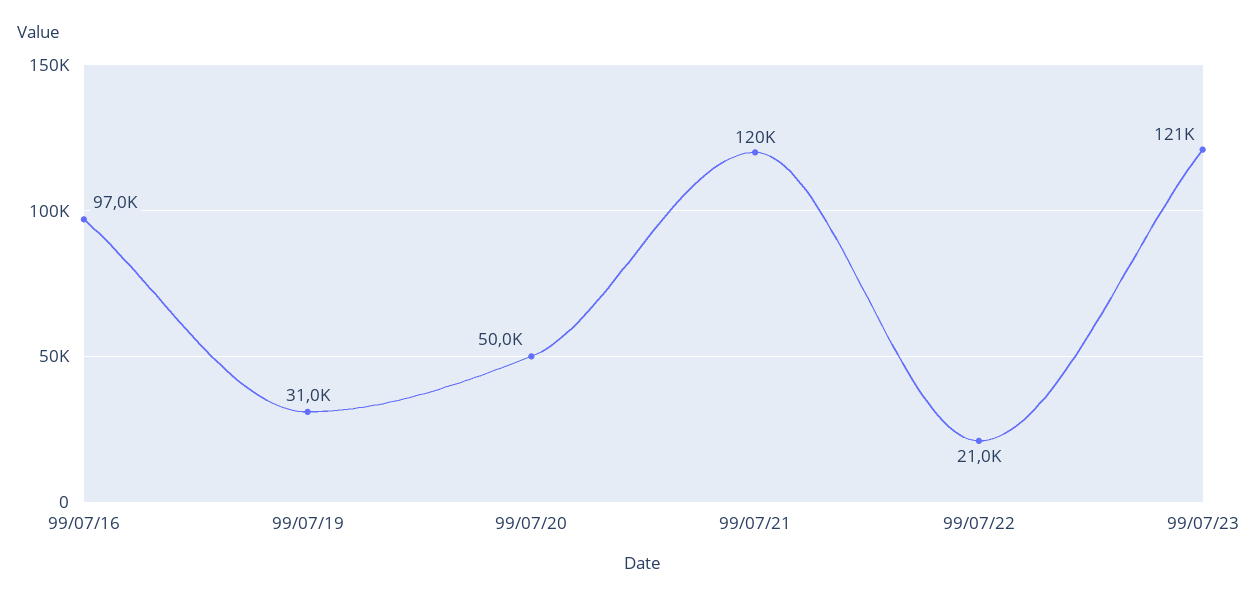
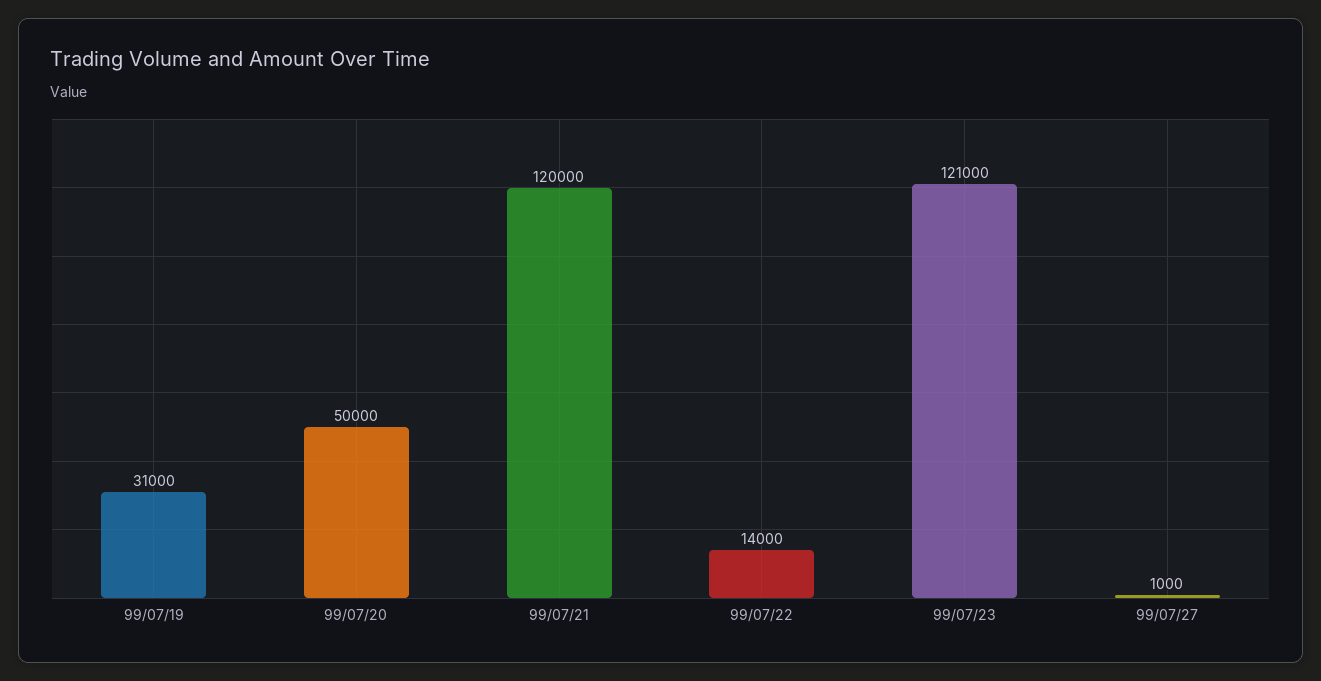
99/07/16: 97000 -> none
99/07/22: 21000 -> 14000
99/07/27: none -> 1000

